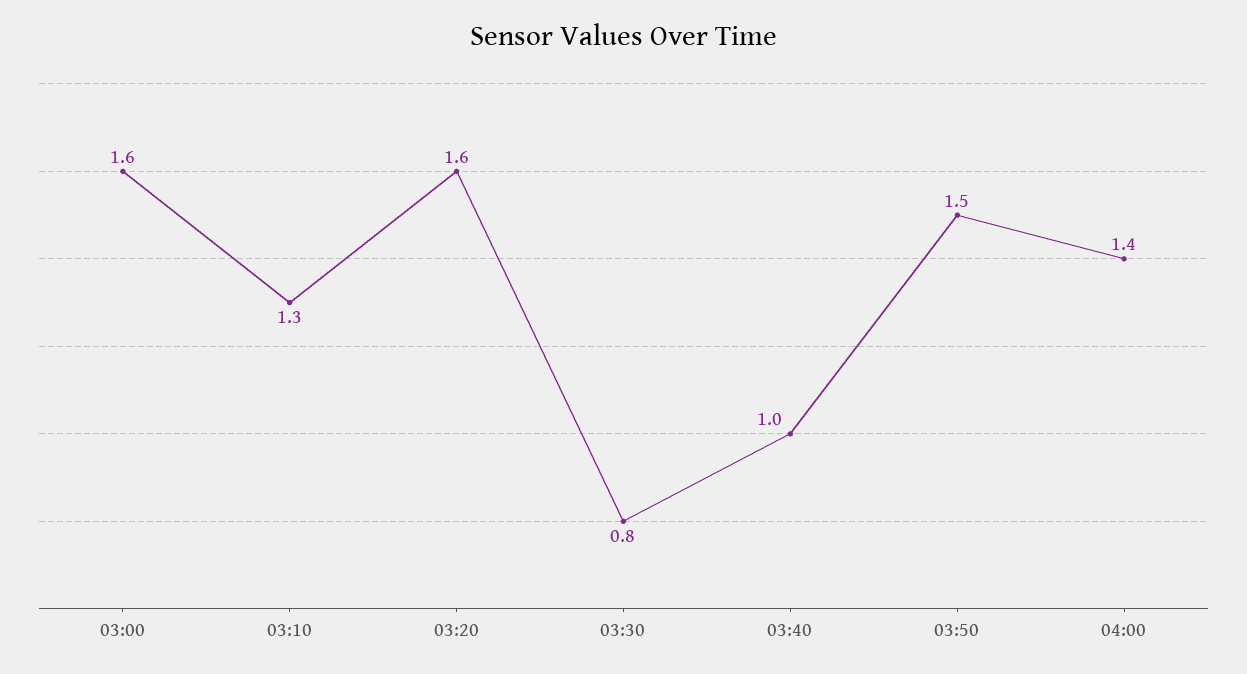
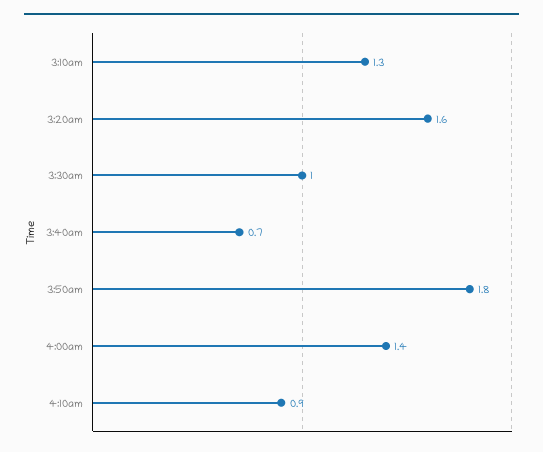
03:00: 1.6 -> none
03:30: 0.8 -> 1
03:40: 1 -> 0.7
03:50: 1.5 -> 1.8
4:10am: none -> 0.9

